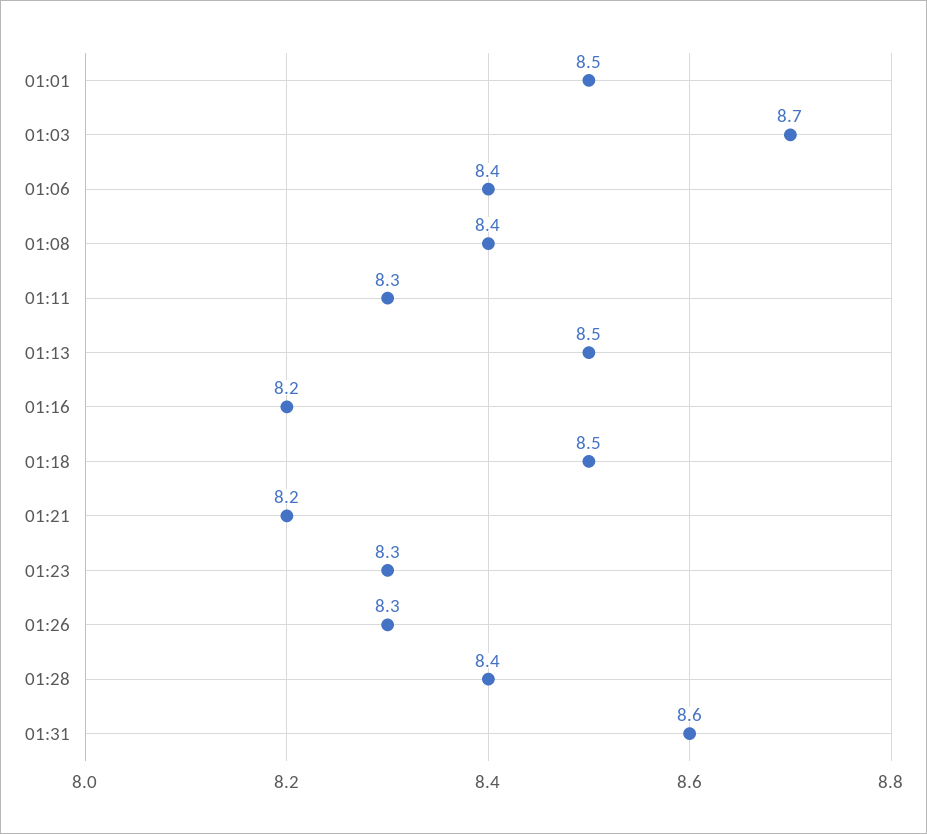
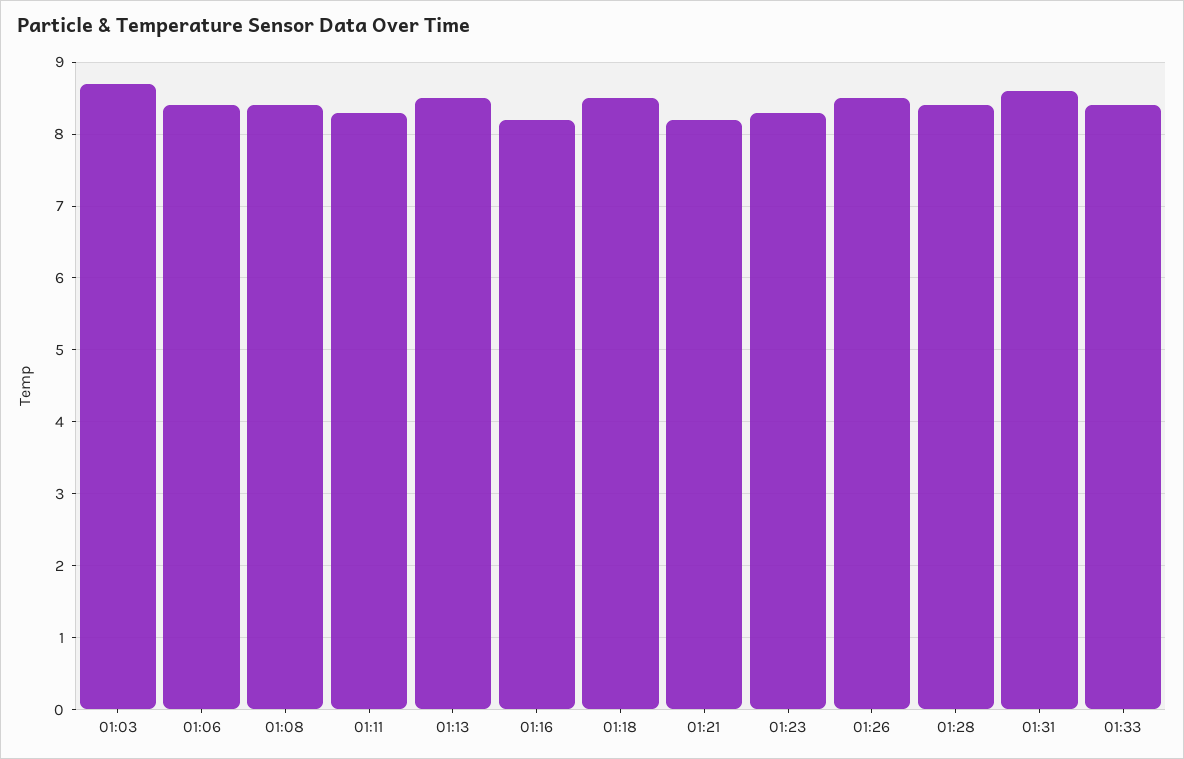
01:01: 8.5 -> none
01:26: 8.3 -> 8.5
01:33: none -> 8.4

